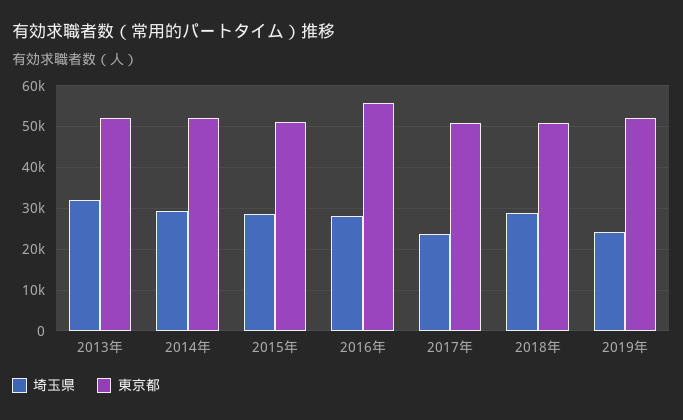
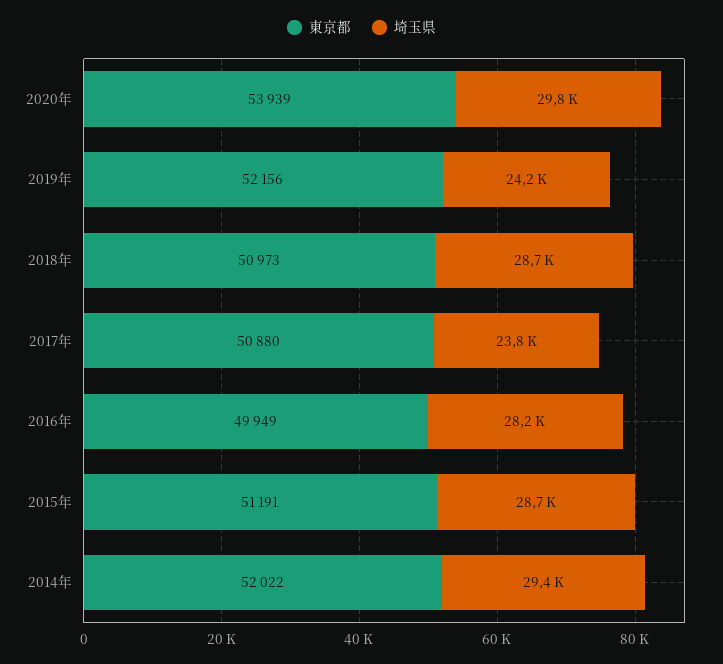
埼玉県, 2013年: 32000 -> none
東京都, 2013年: 52000 -> none
東京都, 2016年: 56000 -> 49949
東京都, 2020年: none -> 53939
埼玉県, 2020年: none -> 29800

